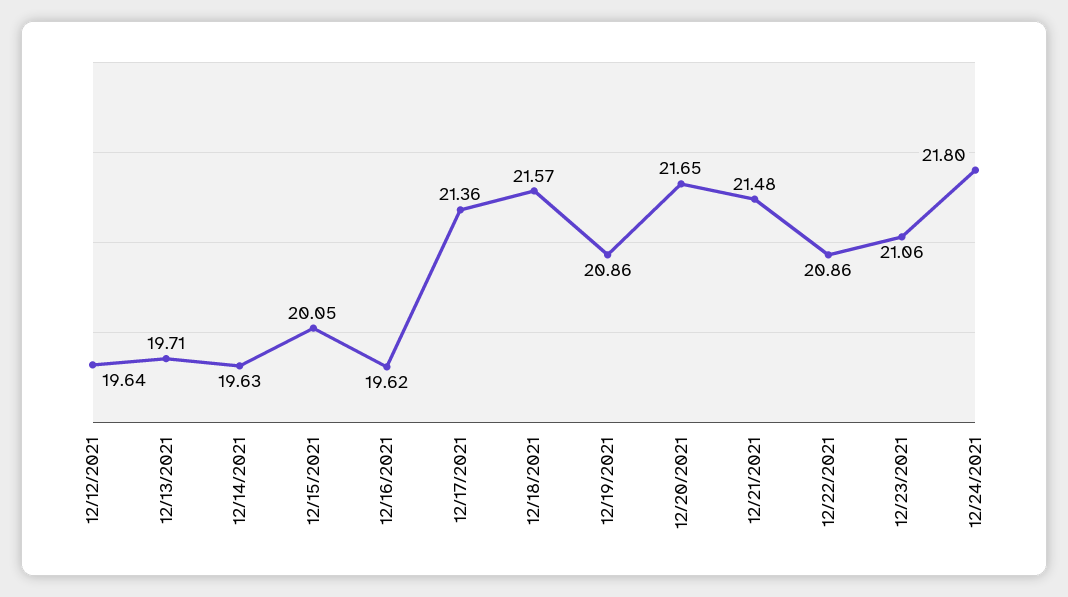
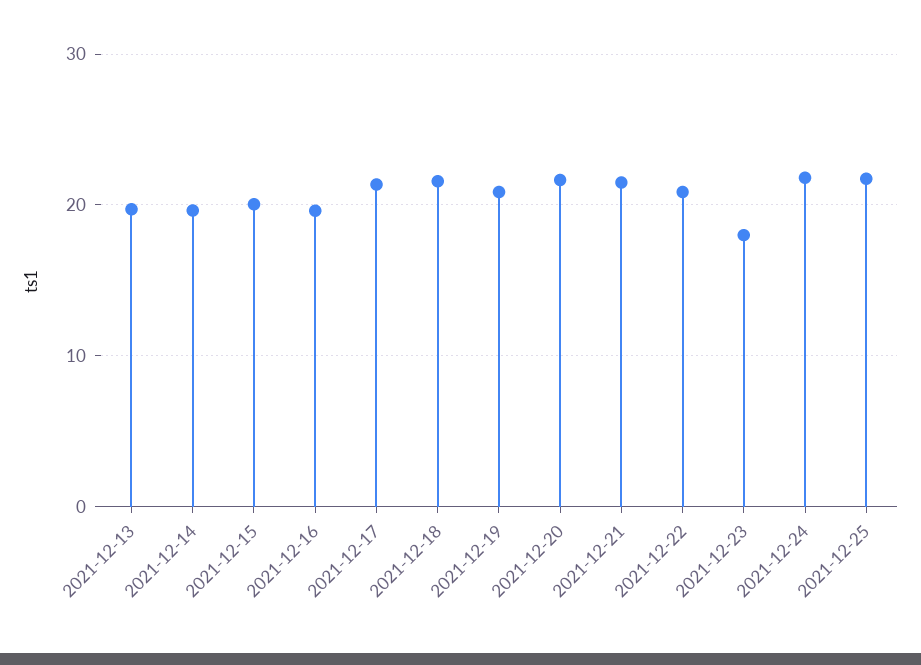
12/12/2021: 19.64 -> none
12/23/2021: 21.06 -> 18
2021-12-25: none -> 22

